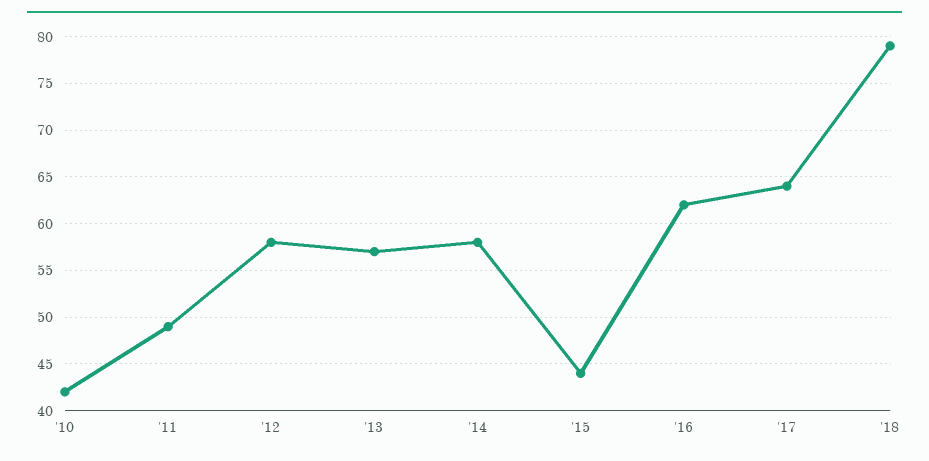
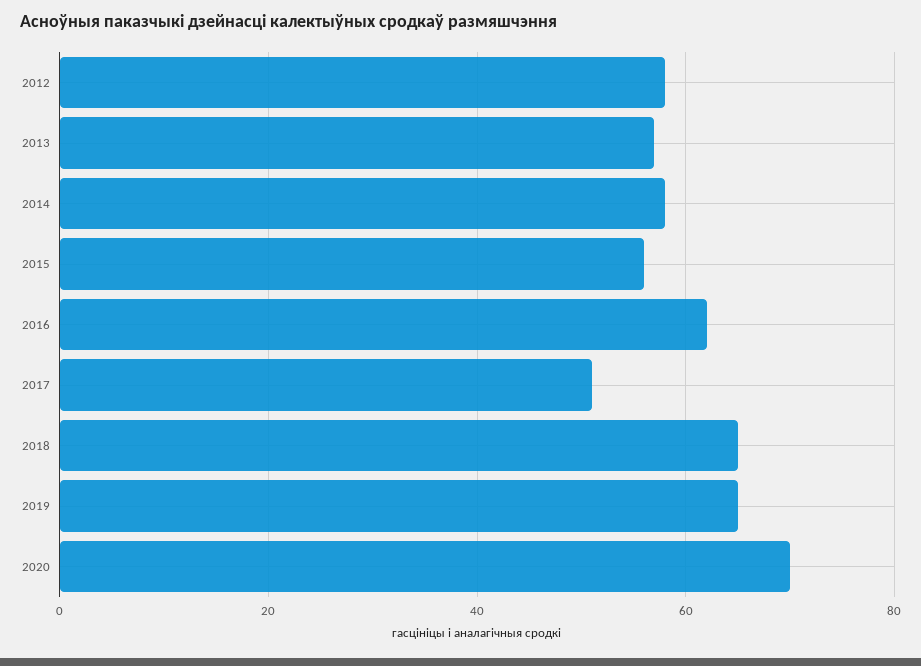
'10: 42 -> none
'11: 49 -> none
'15: 44 -> 55
'17: 64 -> 50
'18: 79 -> 65
2019: none -> 65
2020: none -> 70

